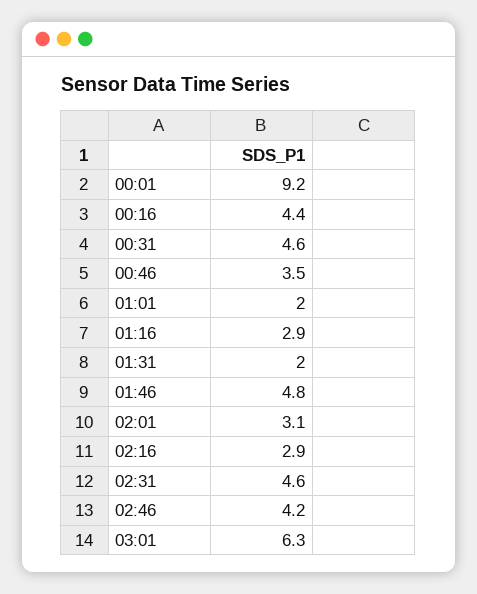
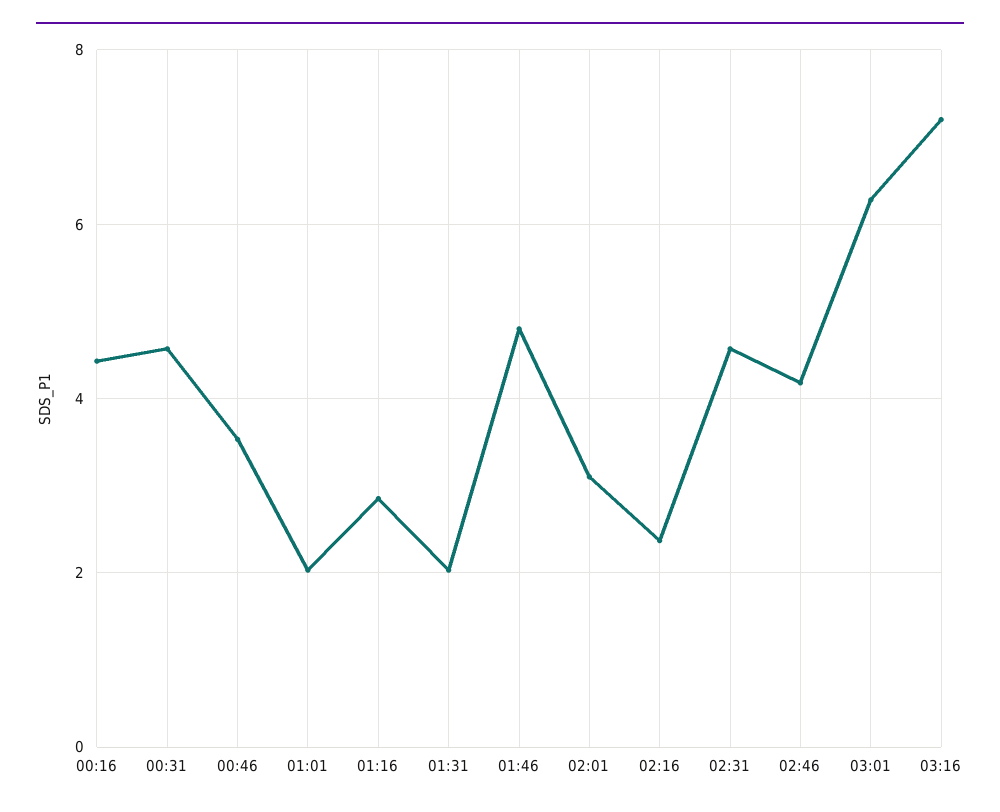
00:01: 9.2 -> none
02:16: 2.9 -> 2.4
03:16: none -> 7.2

